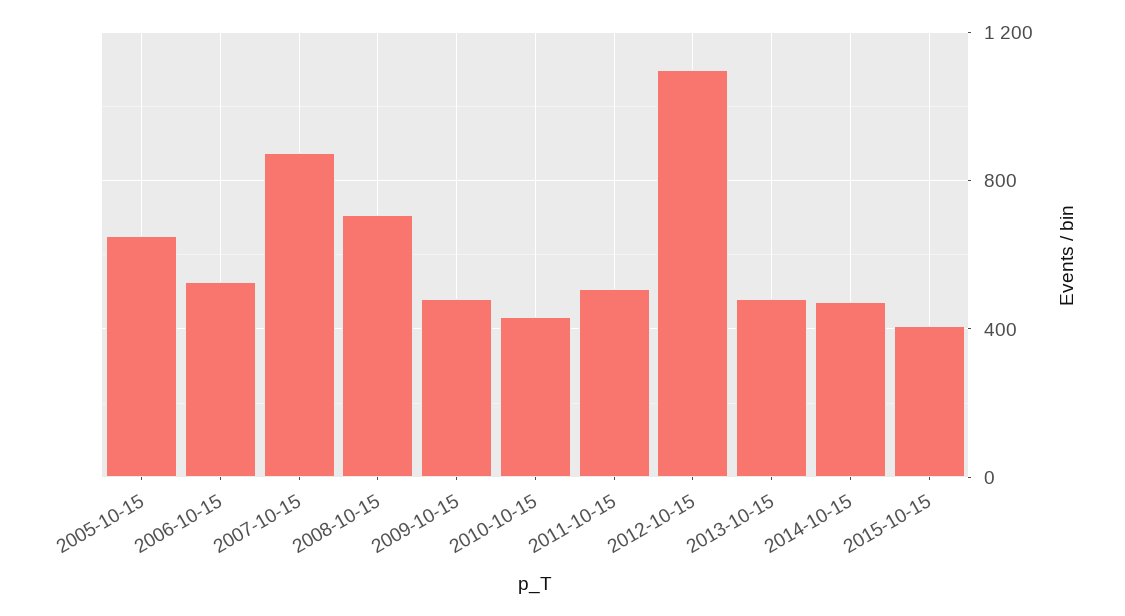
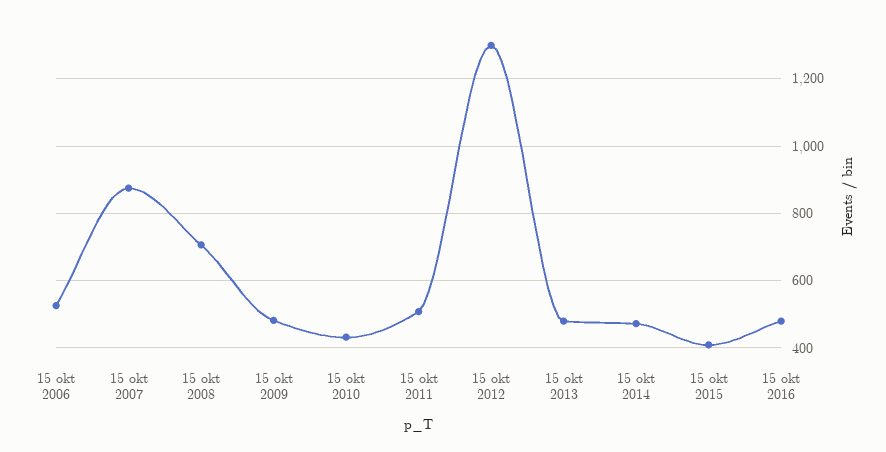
2005-10-15: 650 -> none
2012-10-15: 1100 -> 1300
15 okt 2016: none -> 480

